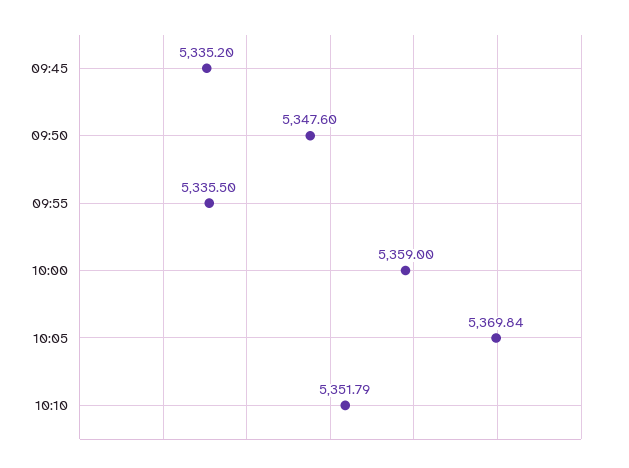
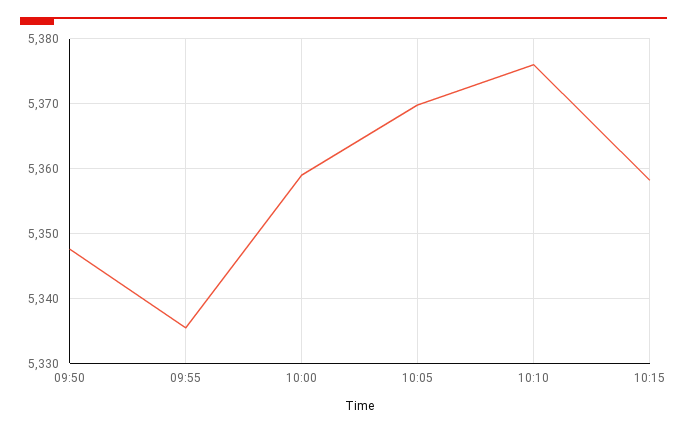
09:45: 5335.2 -> none
10:10: 5351.79 -> 5376
10:15: none -> 5358

